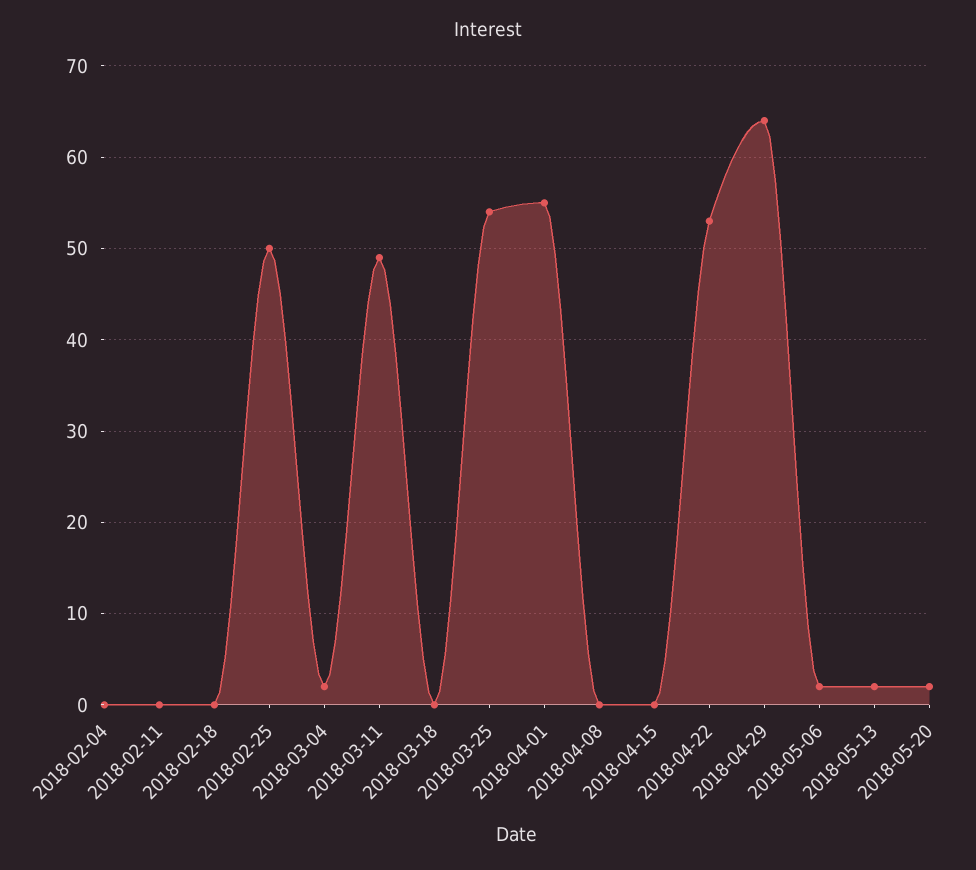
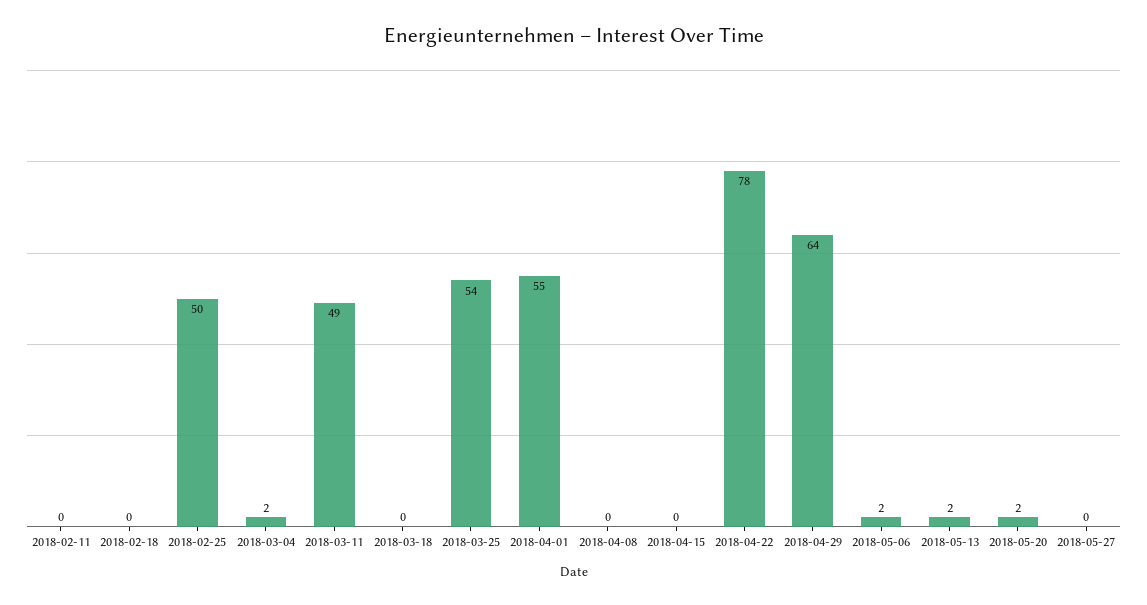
2018-02-04: 0 -> none
2018-04-22: 53 -> 78
2018-05-27: none -> 0

